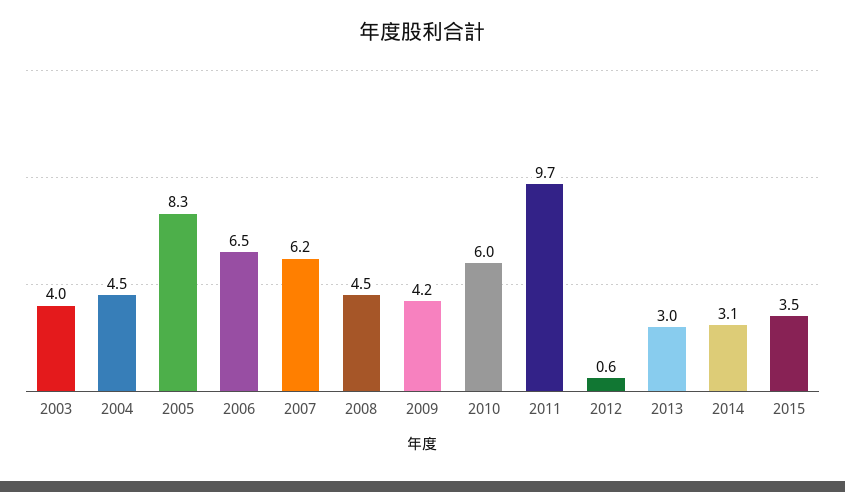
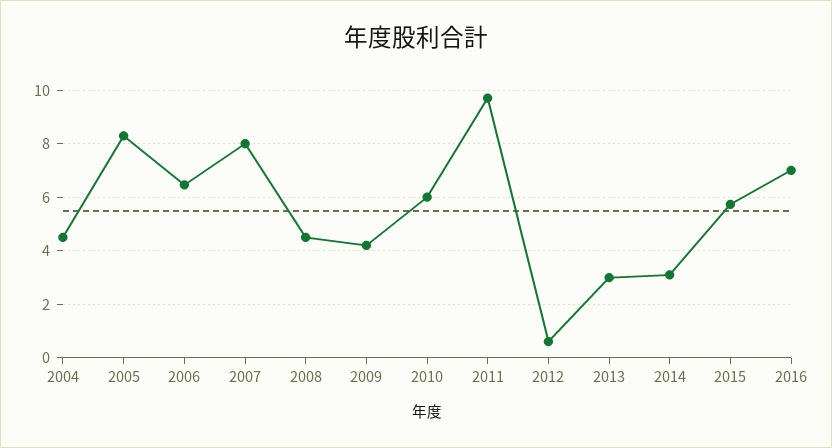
2003: 4 -> none
2007: 6.2 -> 8
2015: 3.5 -> 5.75
2016: none -> 7

